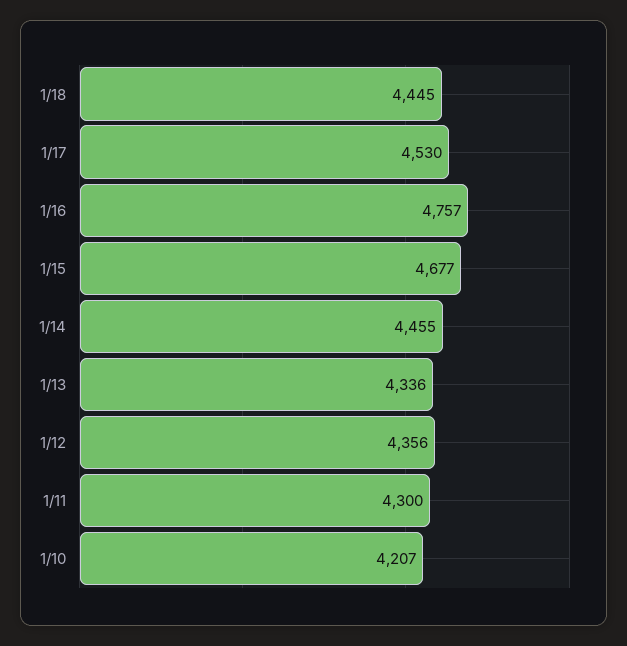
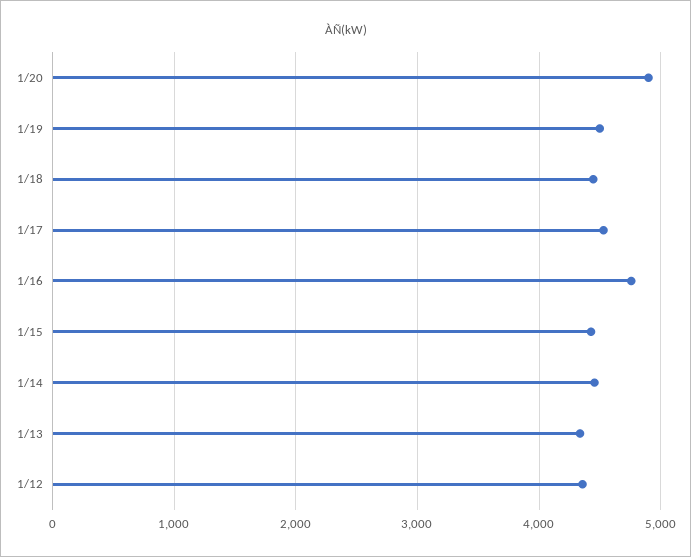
1/15: 4677 -> 4400
1/11: 4300 -> none
1/10: 4207 -> none
1/20: none -> 4900
1/19: none -> 4500

